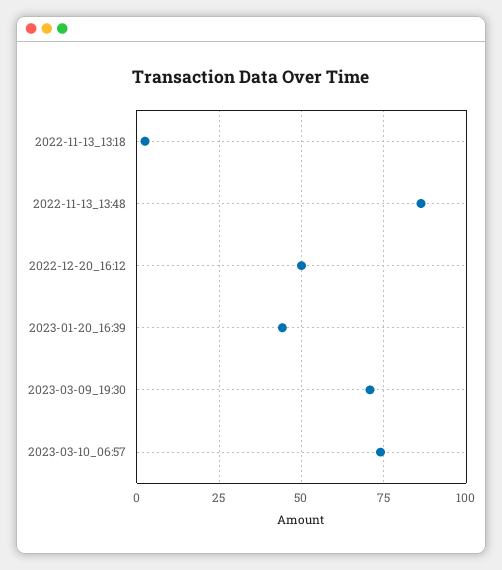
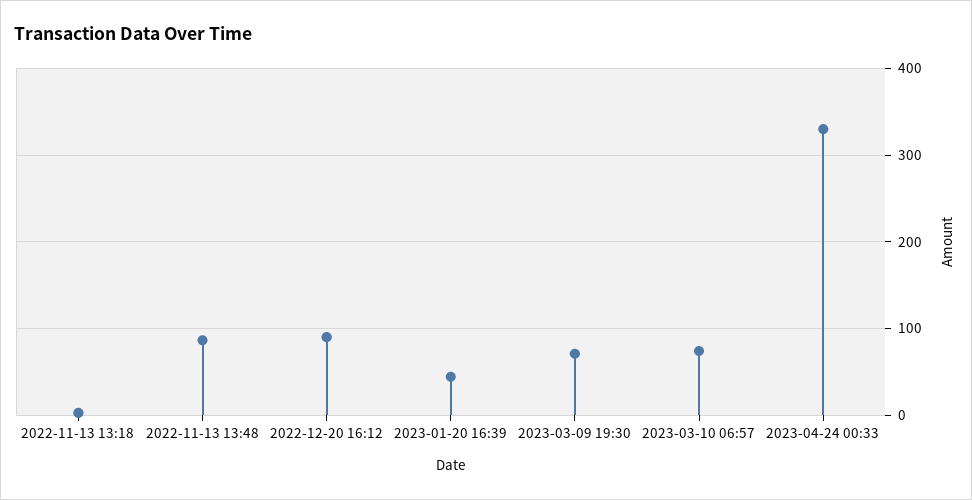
2022-12-20_16:12: 50 -> 90
2023-04-24 00:33: none -> 330

